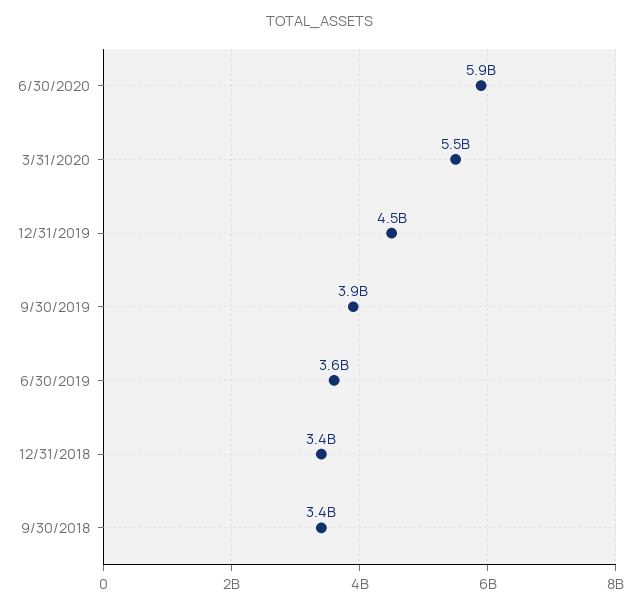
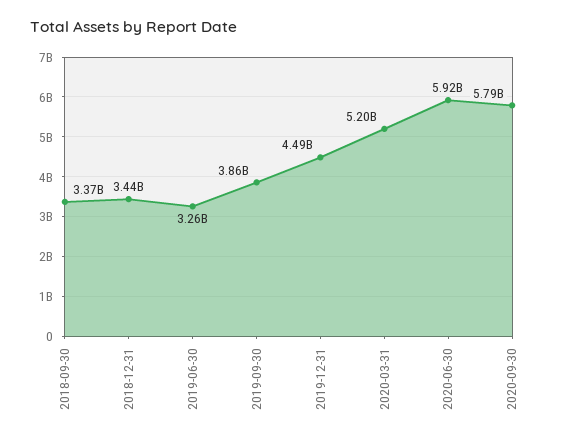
3/31/2020: 5500000000 -> 5200000000
6/30/2019: 3600000000 -> 3260000000
2020-09-30: none -> 5790000000

